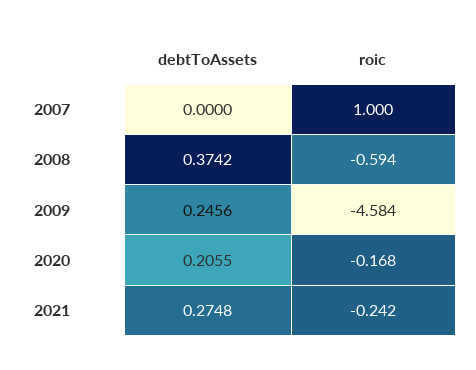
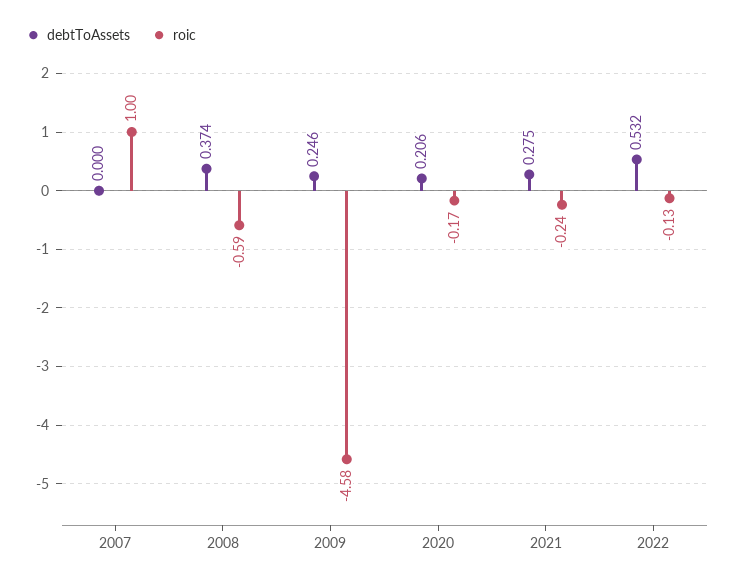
debtToAssets, 2022: none -> 0.532
roic, 2022: none -> -0.13

